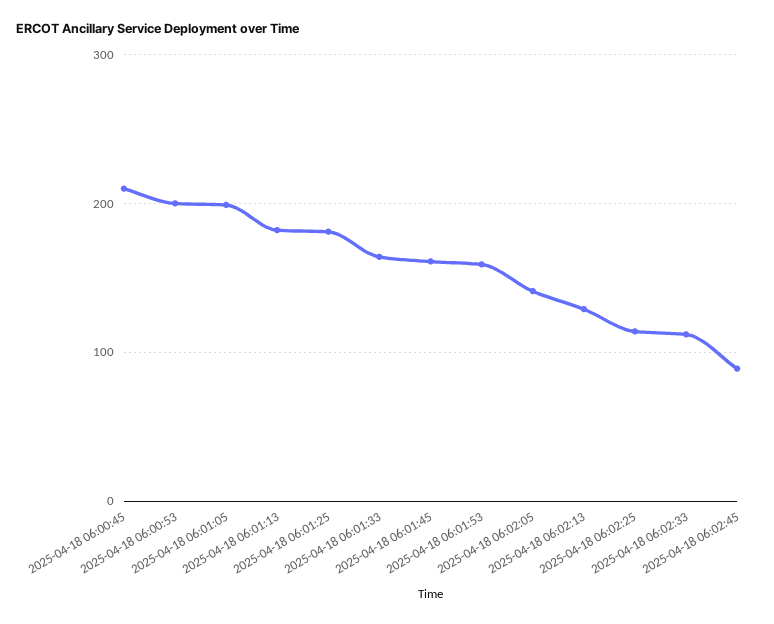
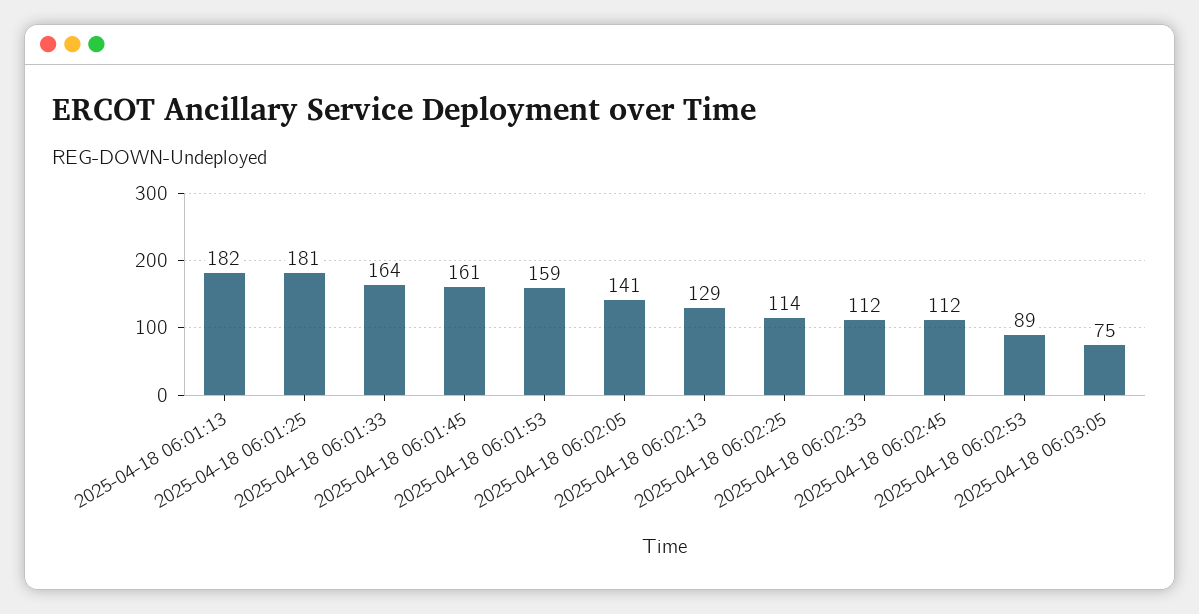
2025-04-18 06:00:45: 210 -> none
2025-04-18 06:00:53: 200 -> none
2025-04-18 06:01:05: 200 -> none
2025-04-18 06:02:45: 90 -> 112
2025-04-18 06:02:53: none -> 89
2025-04-18 06:03:05: none -> 75

